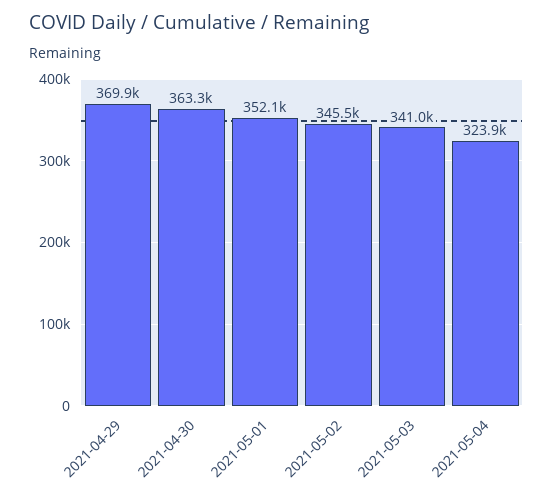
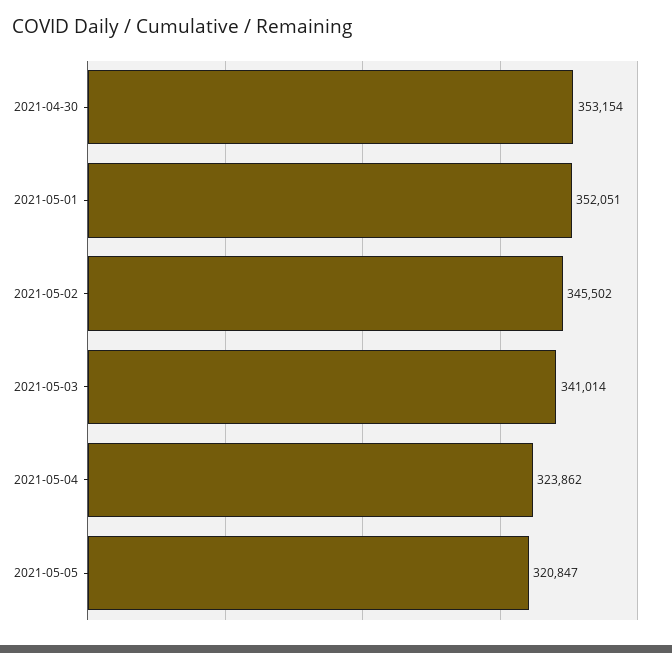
2021-04-29: 369900 -> none
2021-04-30: 363300 -> 353154
2021-05-05: none -> 320847

